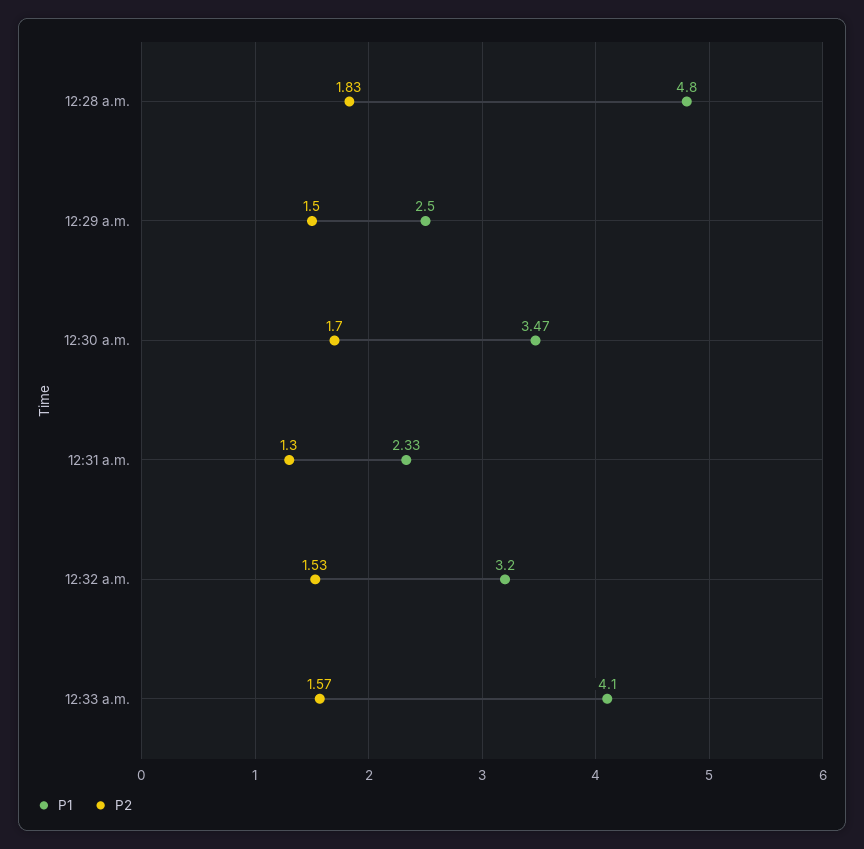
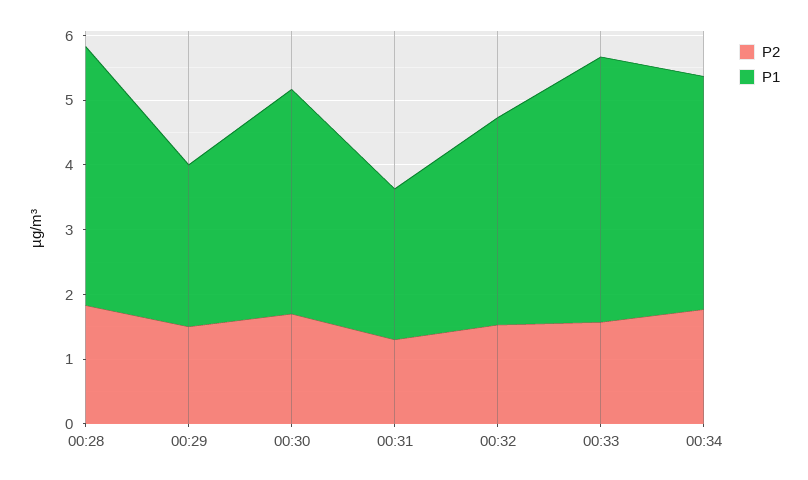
P1, 12:28 a.m.: 4.8 -> 4
P2, 00:34: none -> 1.8
P1, 00:34: none -> 3.6

